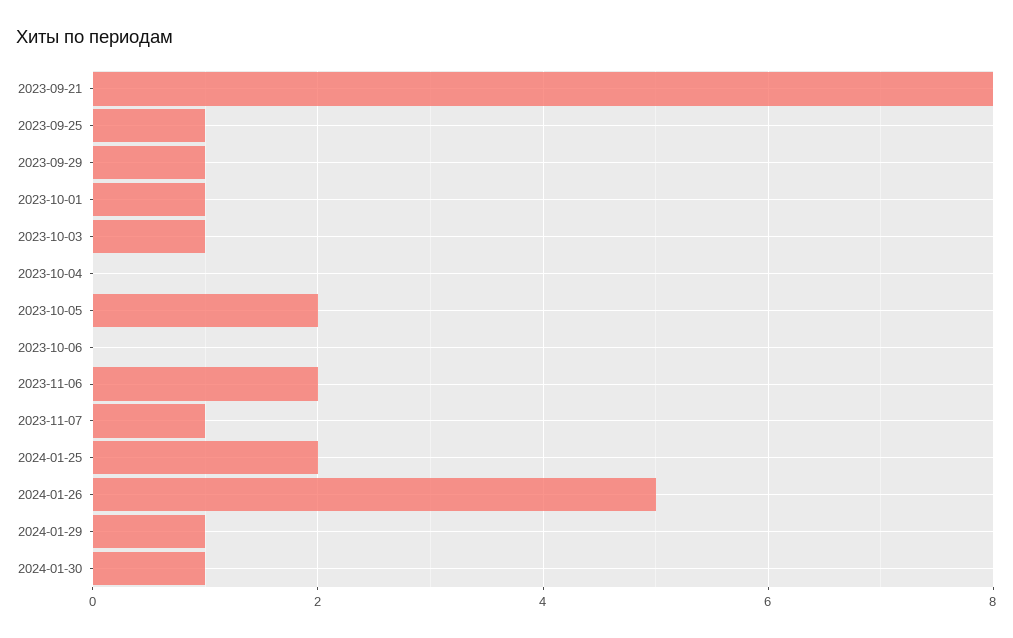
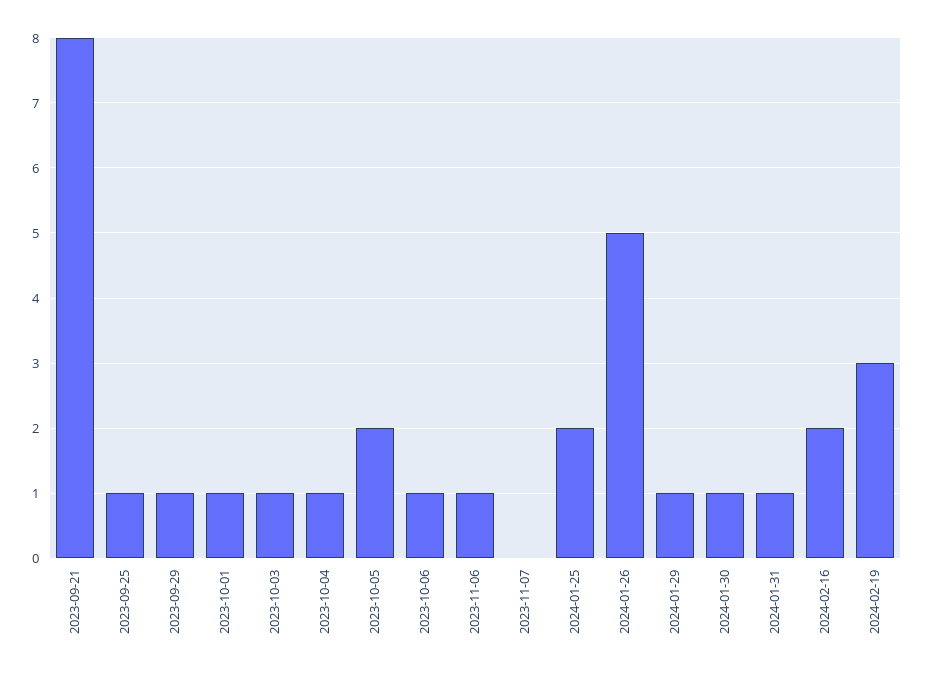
2023-10-04: 0 -> 1
2023-10-06: 0 -> 1
2023-11-06: 2 -> 1
2023-11-07: 1 -> 0
2024-01-31: none -> 1
2024-02-16: none -> 2
2024-02-19: none -> 3

